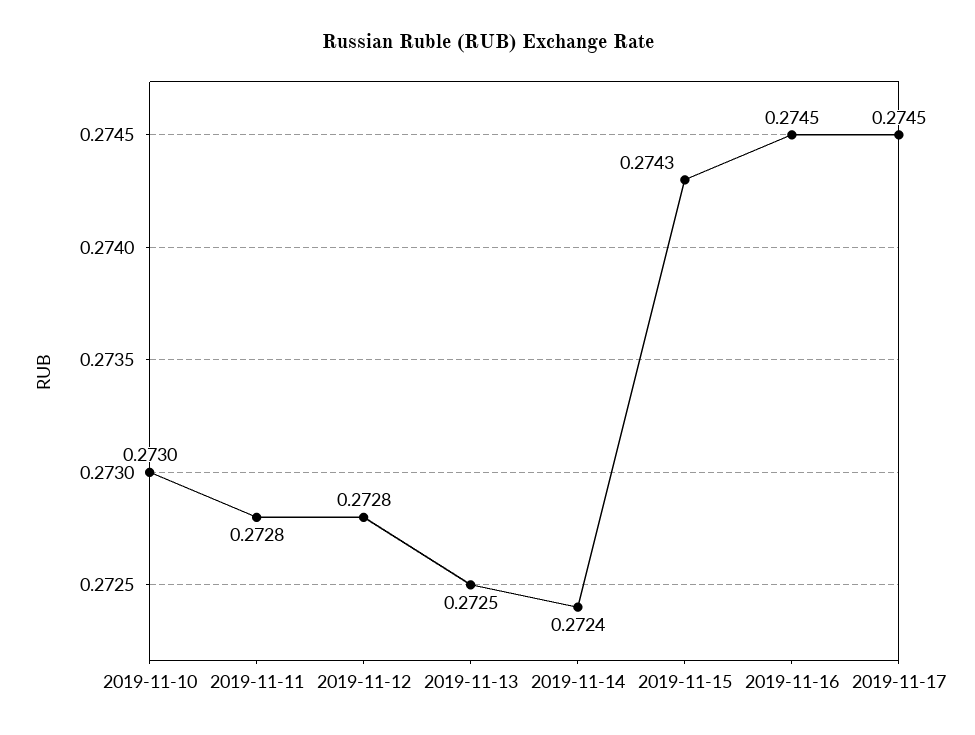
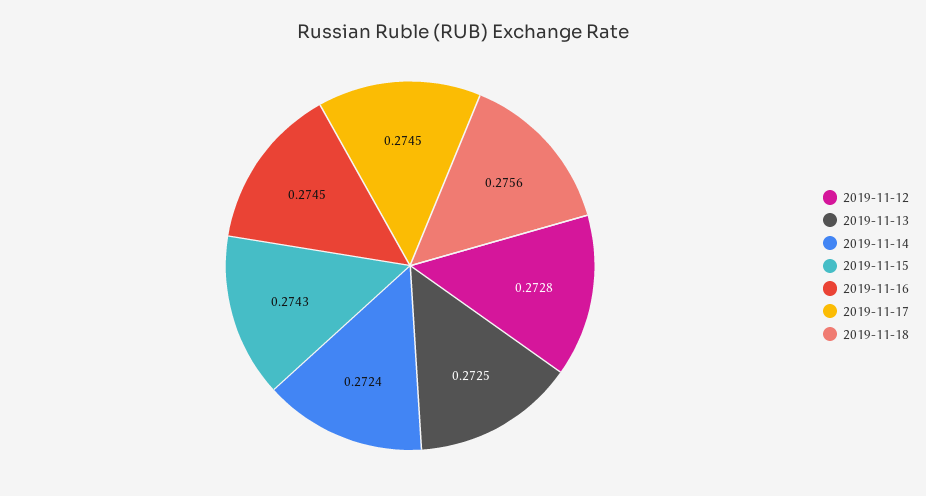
2019-11-10: 0.273 -> none
2019-11-11: 0.2728 -> none
2019-11-18: none -> 0.2756

